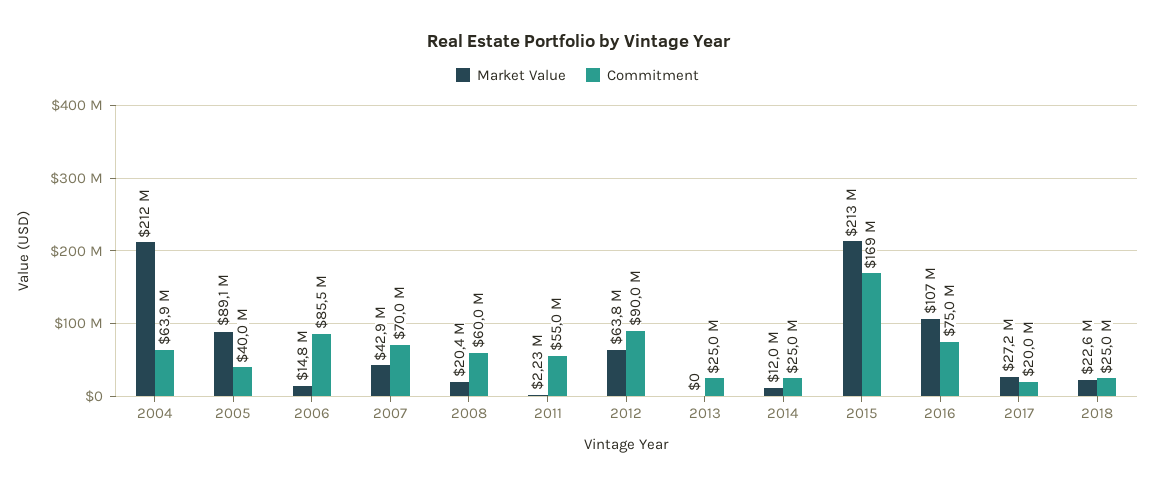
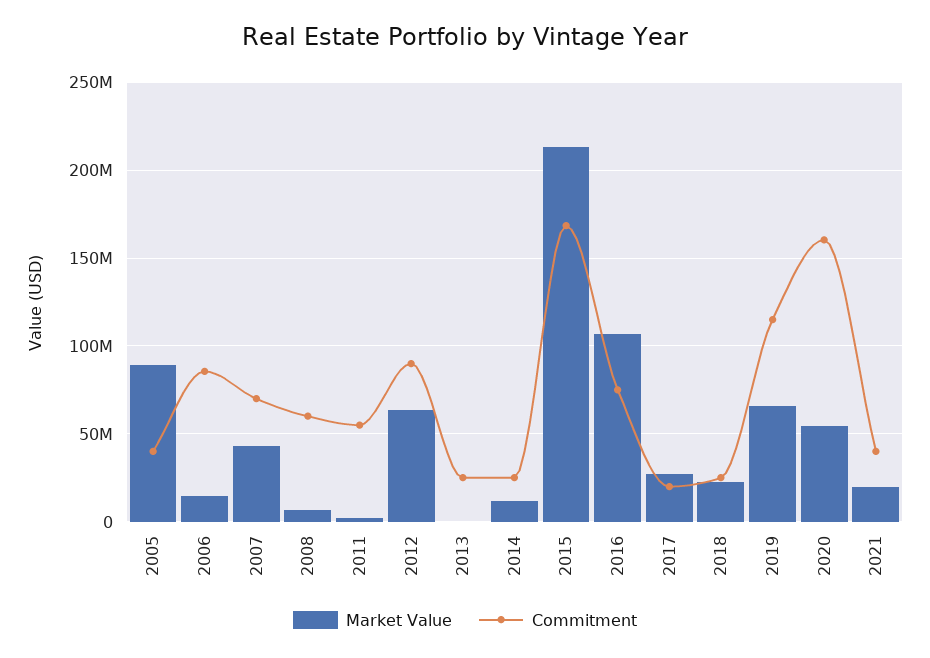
Market Value, 2004: 212000000 -> none
Commitment, 2004: 63900000 -> none
Market Value, 2008: 20400000 -> 5000000
Market Value, 2019: none -> 65000000
Commitment, 2019: none -> 115000000
Market Value, 2020: none -> 55000000
Commitment, 2020: none -> 160000000
Market Value, 2021: none -> 20000000
Commitment, 2021: none -> 40000000

